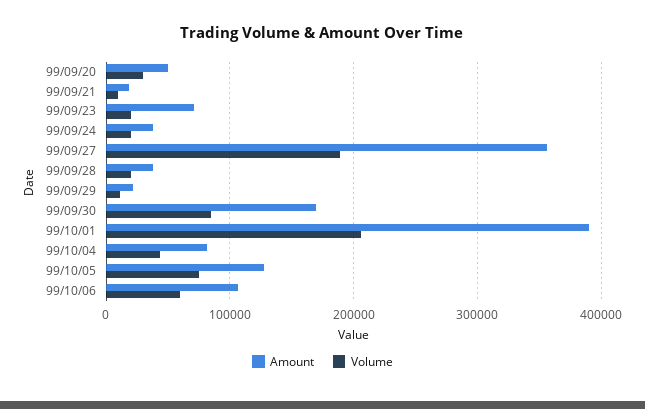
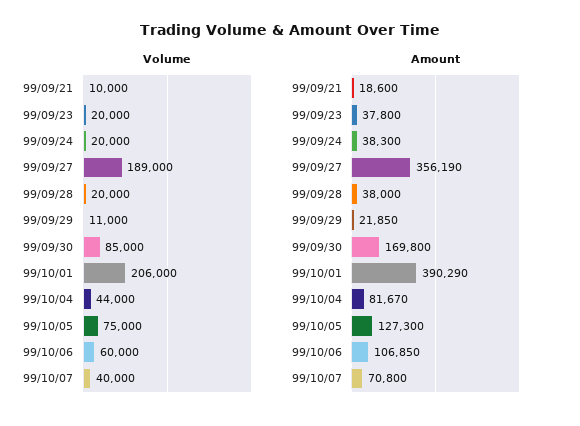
Amount, 99/09/20: 50000 -> none
Volume, 99/09/20: 30000 -> none
Amount, 99/09/23: 70000 -> 37800
Volume, 99/10/07: none -> 40000
Amount, 99/10/07: none -> 70800

